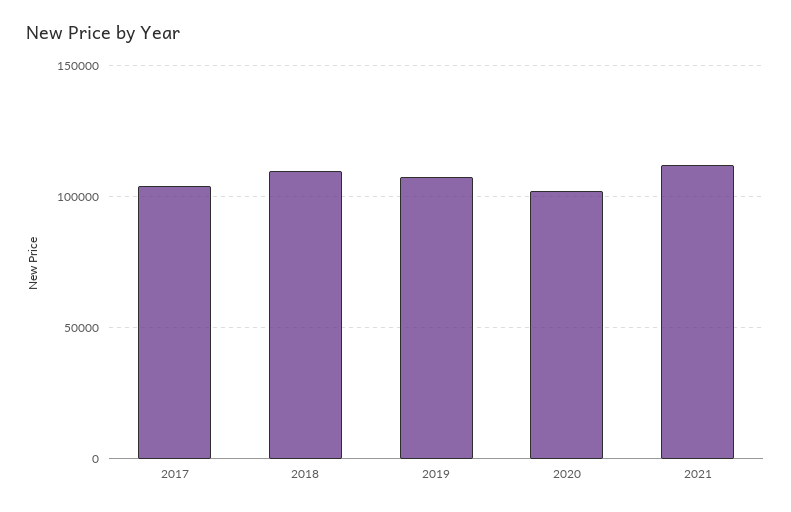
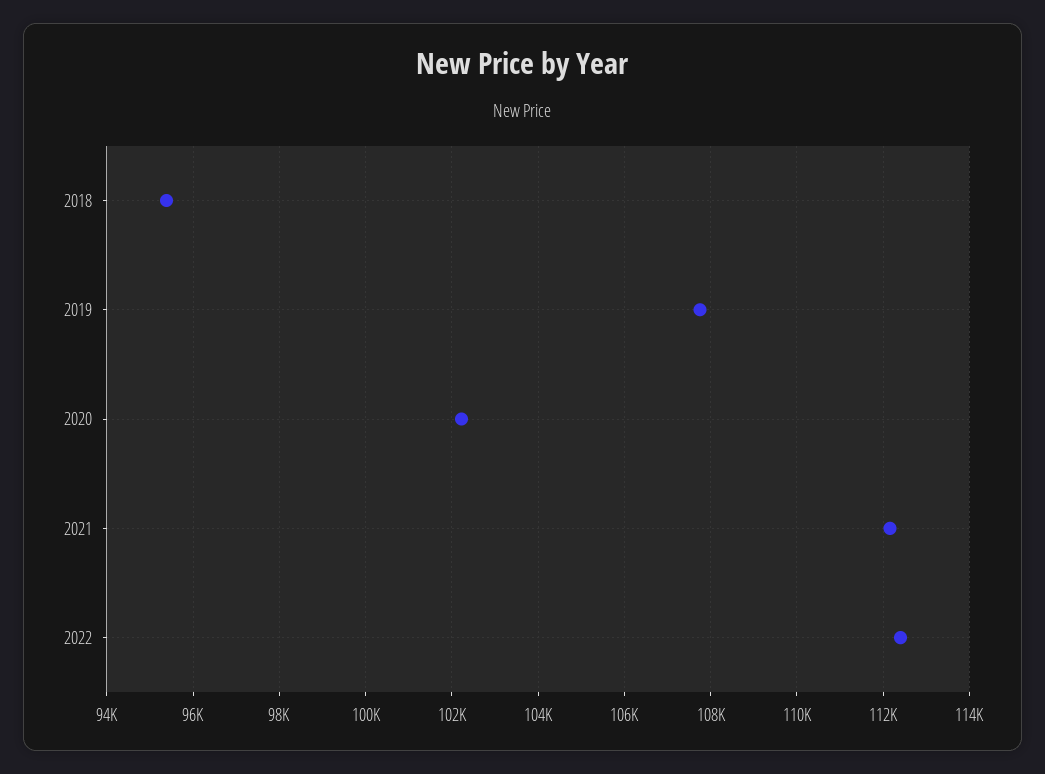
2017: 105000 -> none
2018: 110000 -> 95400
2022: none -> 112400

